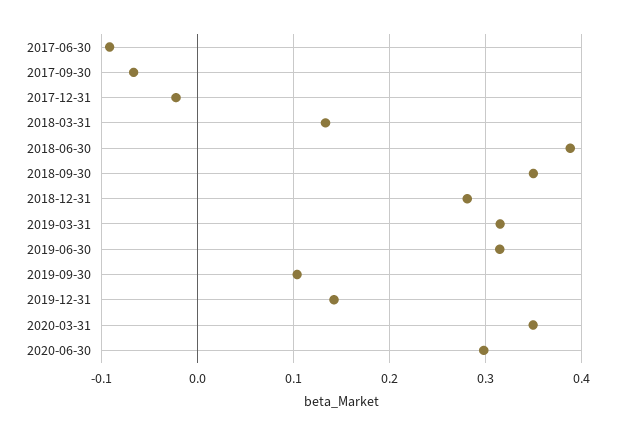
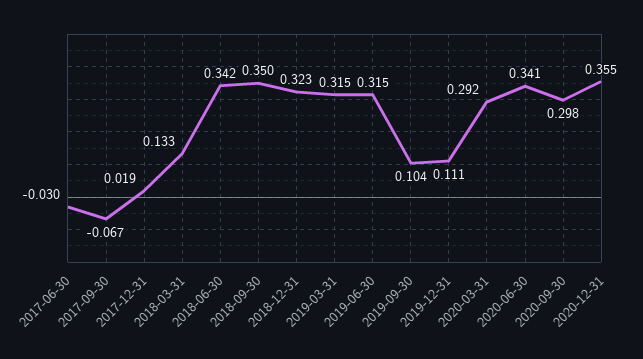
2017-06-30: -0.09 -> -0.03
2017-12-31: -0.02 -> 0.019
2018-06-30: 0.39 -> 0.342
2018-12-31: 0.28 -> 0.323
2019-12-31: 0.14 -> 0.111
2020-03-31: 0.35 -> 0.292
2020-06-30: 0.3 -> 0.341
2020-09-30: none -> 0.298
2020-12-31: none -> 0.355

